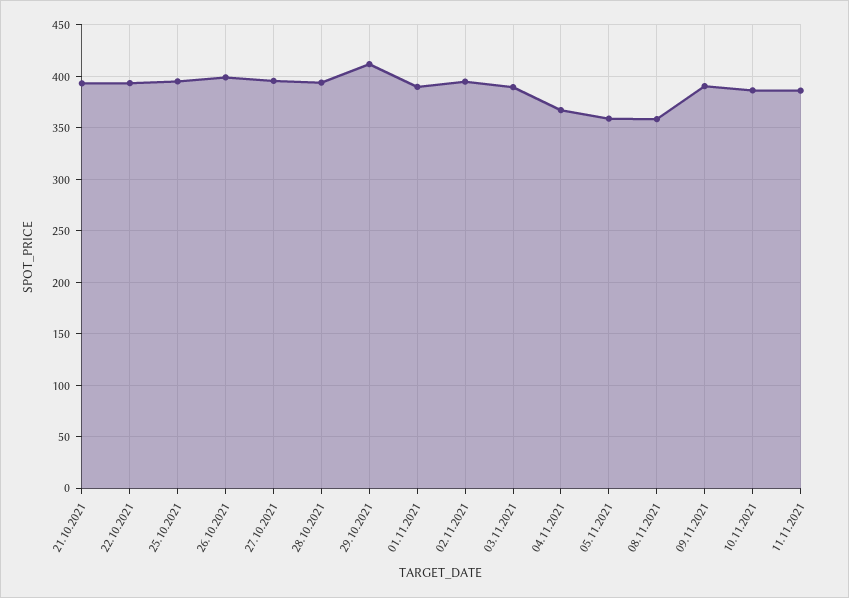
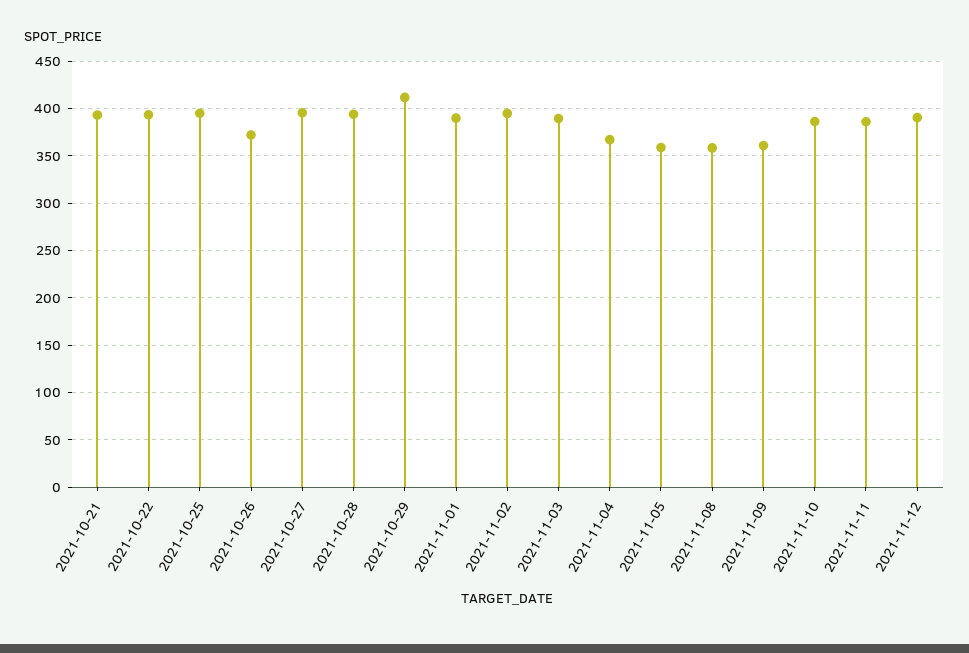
26.10.2021: 400 -> 370
09.11.2021: 390 -> 360
2021-11-12: none -> 390

